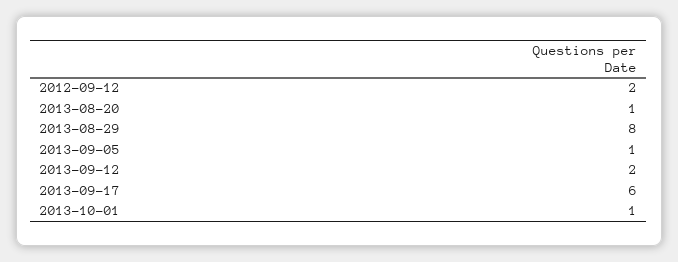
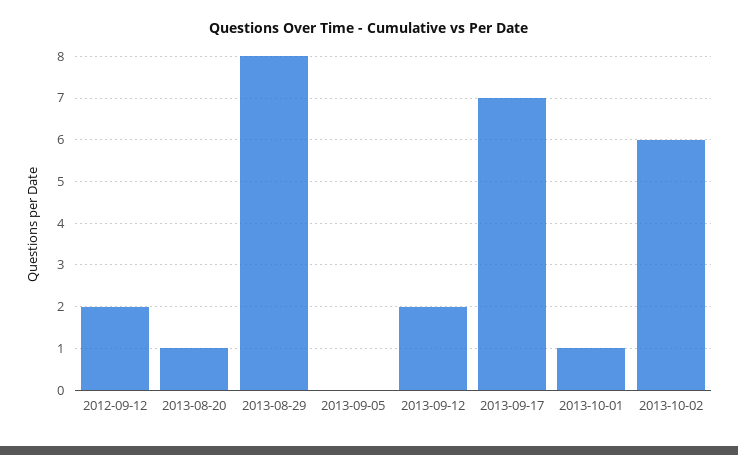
2013-09-05: 1 -> 0
2013-09-17: 6 -> 7
2013-10-02: none -> 6

